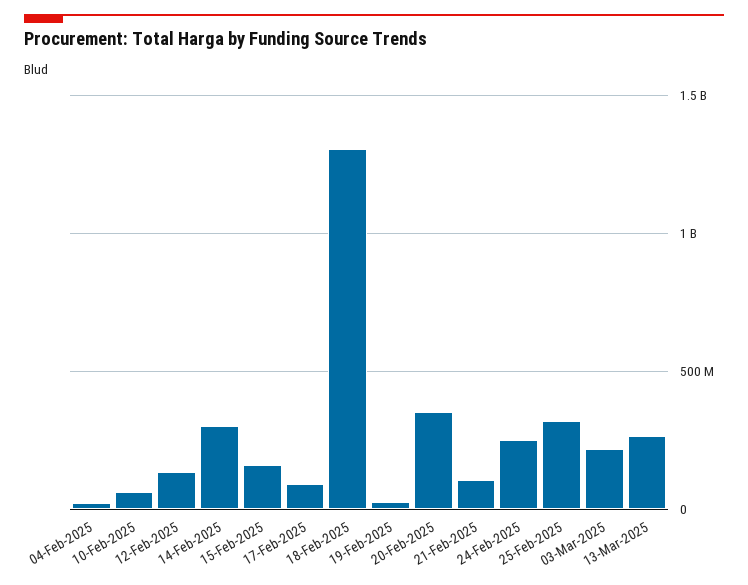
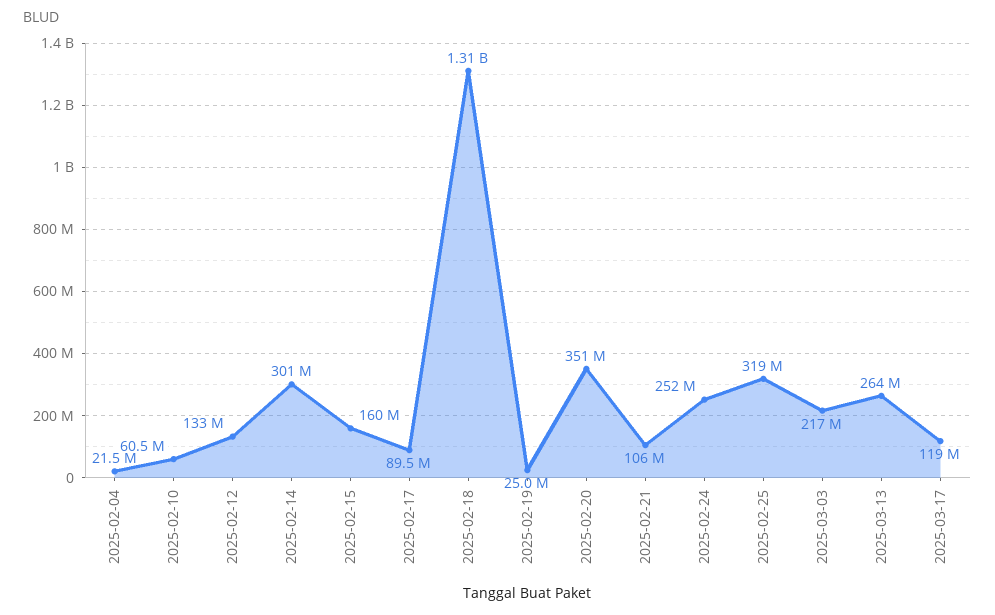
2025-03-17: none -> 119000000

